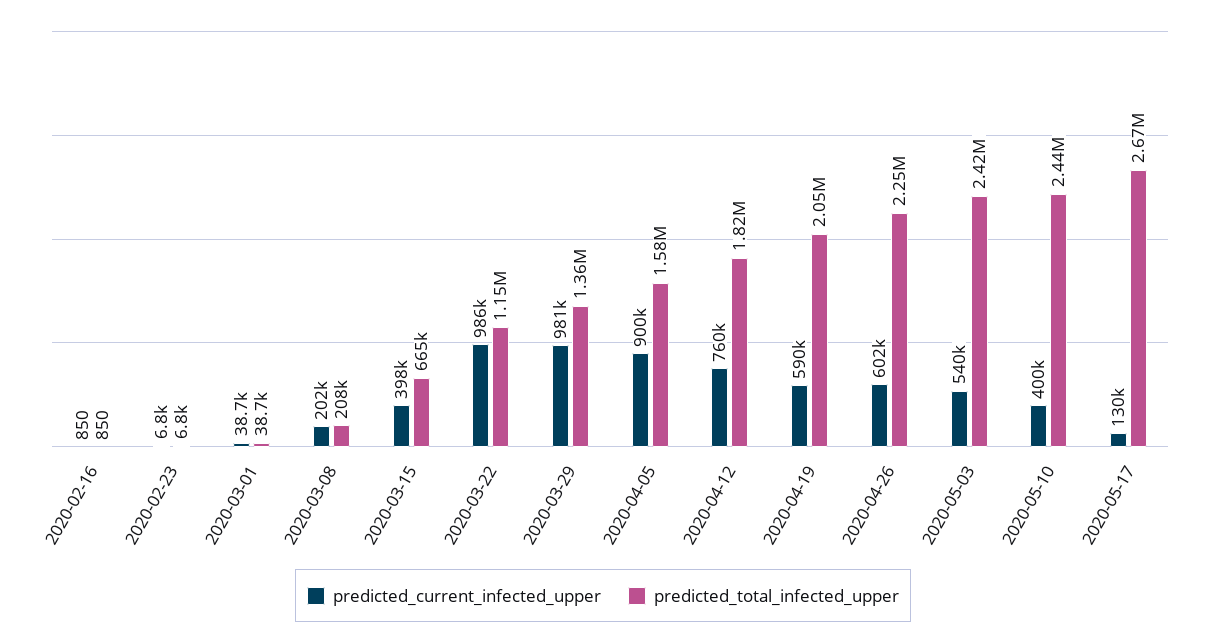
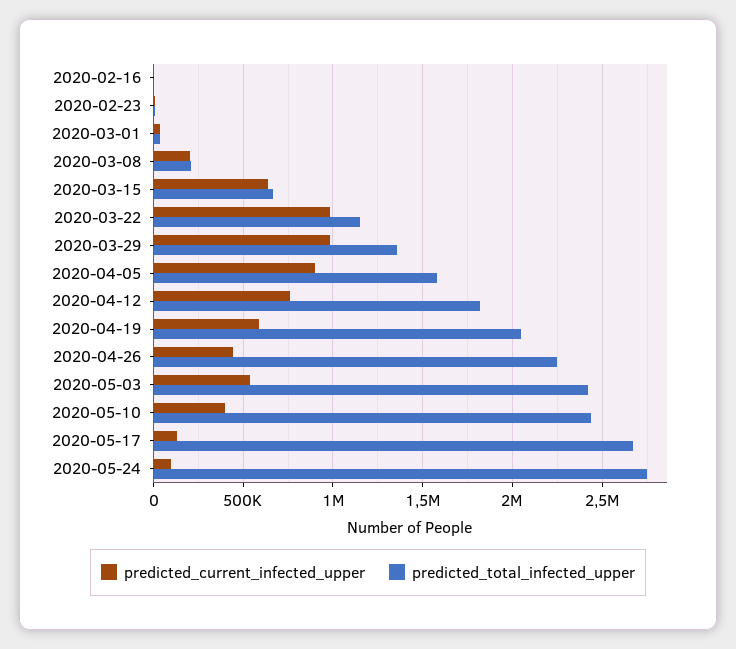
predicted_current_infected_upper, 2020-03-15: 398000 -> 650000
predicted_current_infected_upper, 2020-04-26: 602000 -> 450000
predicted_current_infected_upper, 2020-05-24: none -> 100000
predicted_total_infected_upper, 2020-05-24: none -> 2750000

